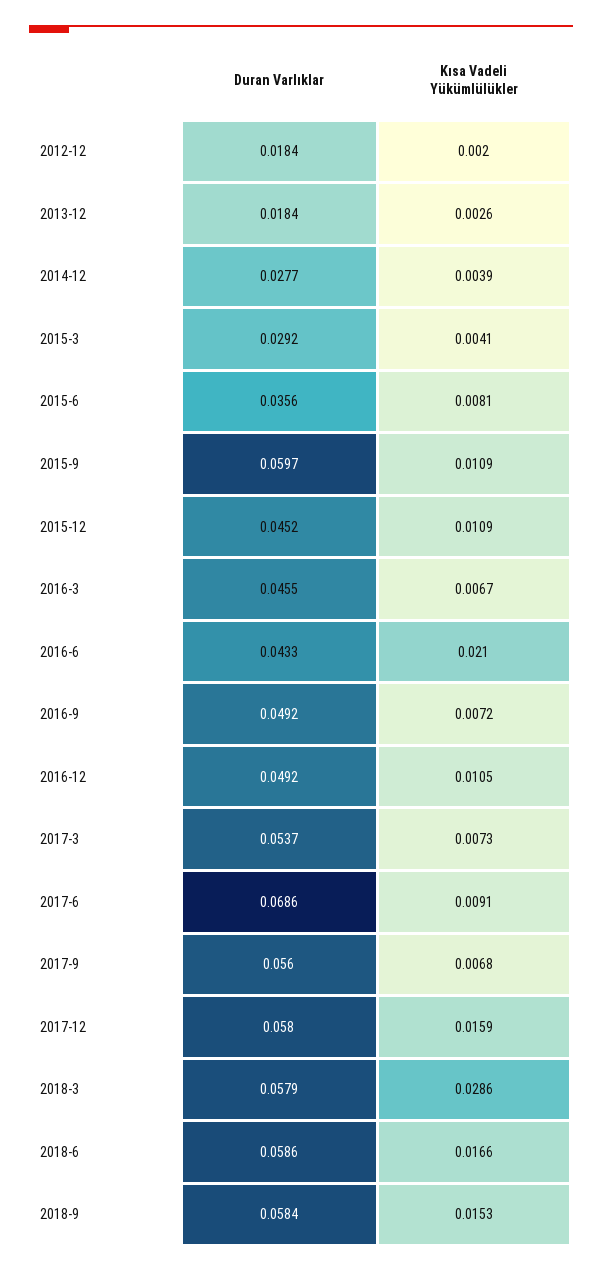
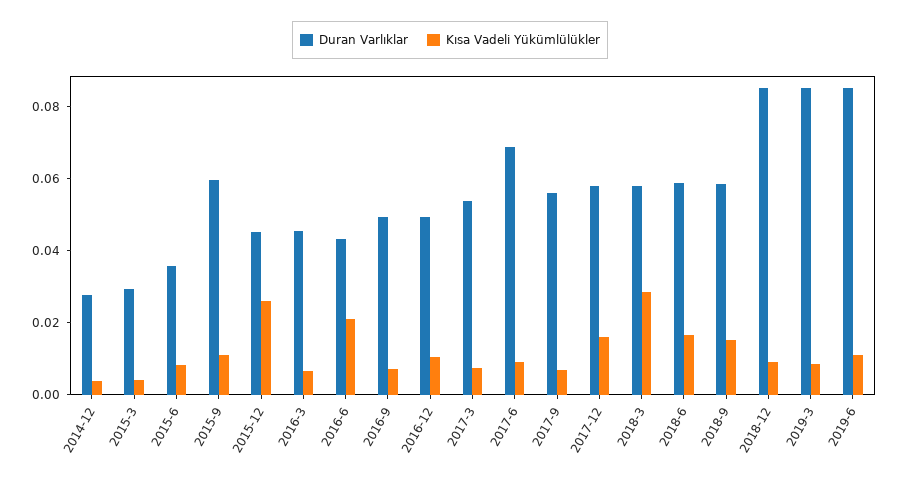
Duran Varlıklar, 2012-12: 0.0184 -> none
Kısa Vadeli Yükümlülükler, 2012-12: 0.002 -> none
Duran Varlıklar, 2013-12: 0.0184 -> none
Kısa Vadeli Yükümlülükler, 2013-12: 0.0026 -> none
Kısa Vadeli Yükümlülükler, 2015-12: 0.0109 -> 0.025
Duran Varlıklar, 2018-12: none -> 0.085
Kısa Vadeli Yükümlülükler, 2018-12: none -> 0.01
Duran Varlıklar, 2019-3: none -> 0.085
Kısa Vadeli Yükümlülükler, 2019-3: none -> 0.01
Duran Varlıklar, 2019-6: none -> 0.085
Kısa Vadeli Yükümlülükler, 2019-6: none -> 0.01

